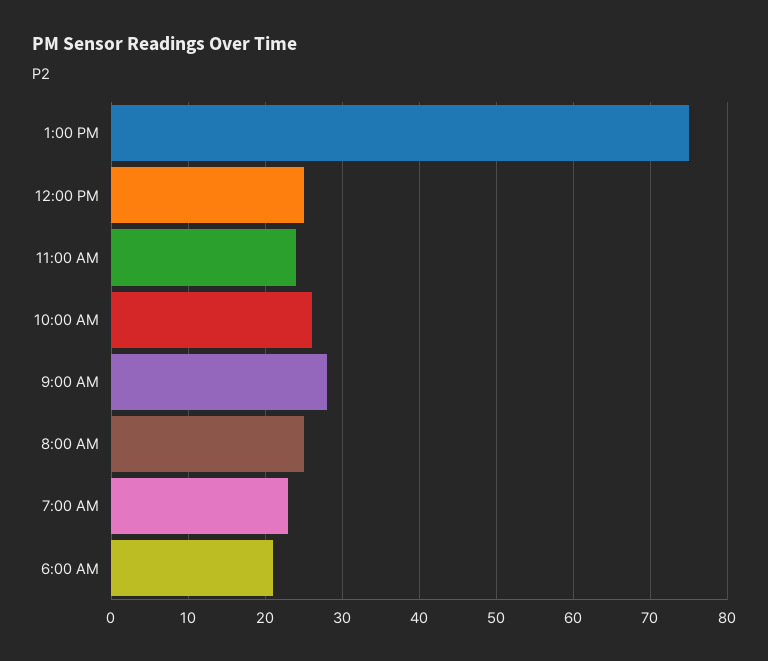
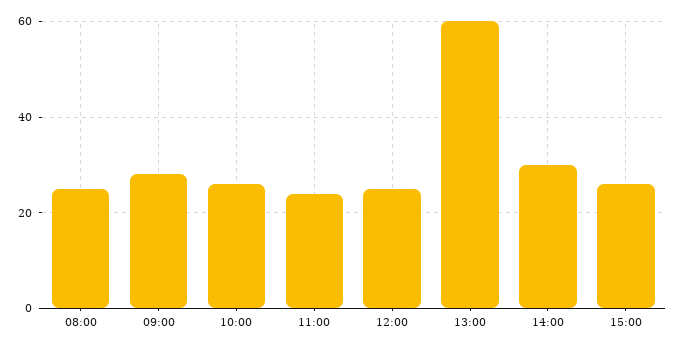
1:00 PM: 75 -> 60
7:00 AM: 23 -> none
6:00 AM: 21 -> none
14:00: none -> 30
15:00: none -> 25

